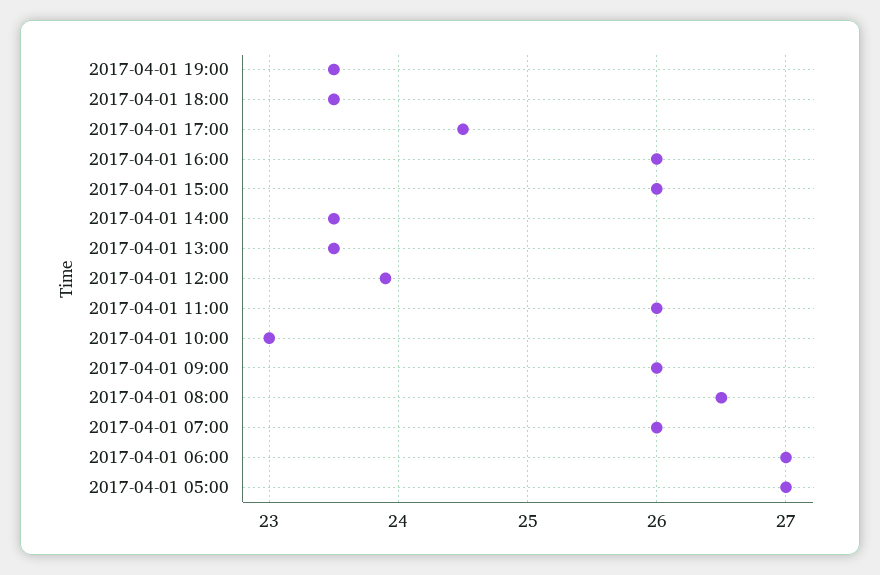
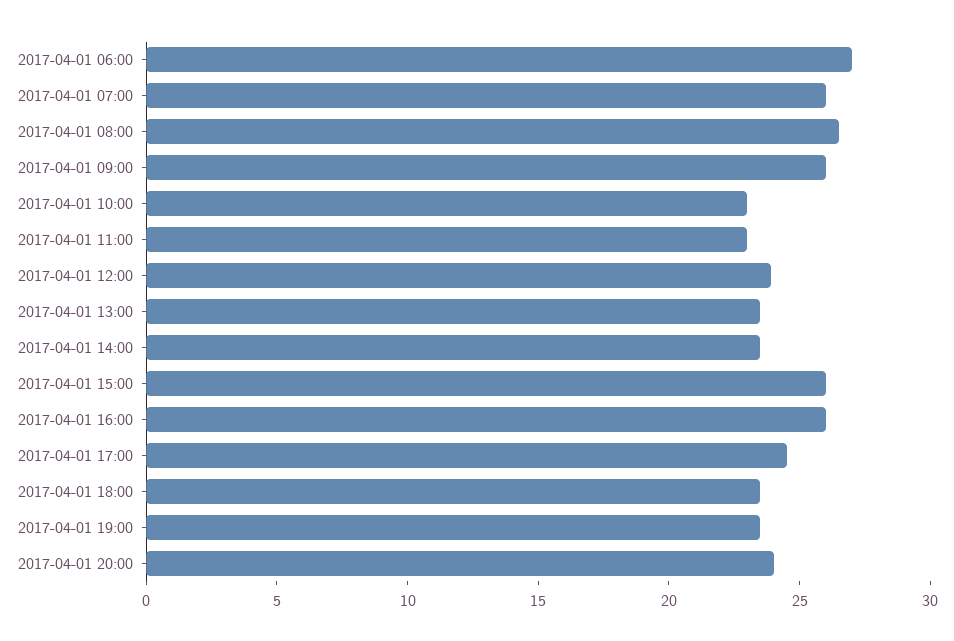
2017-04-01 11:00: 26 -> 23
2017-04-01 05:00: 27 -> none
2017-04-01 20:00: none -> 24

